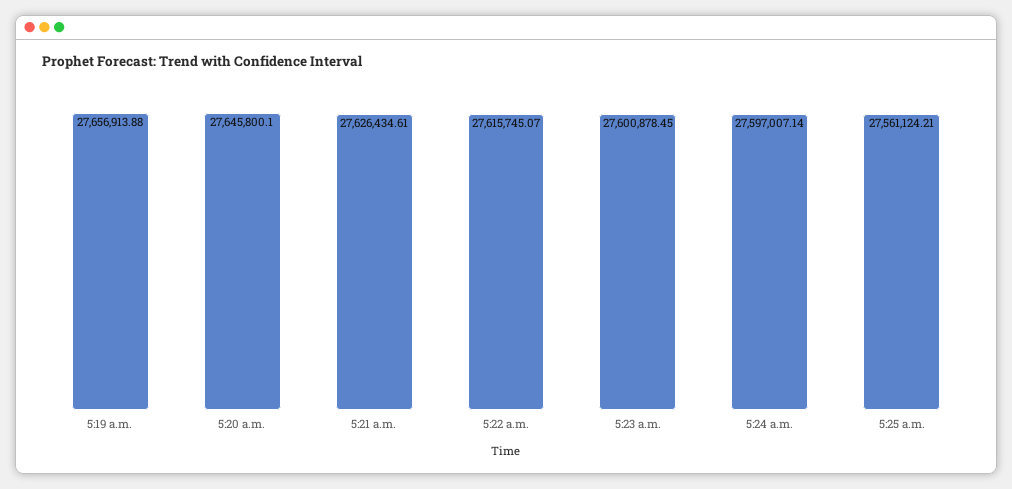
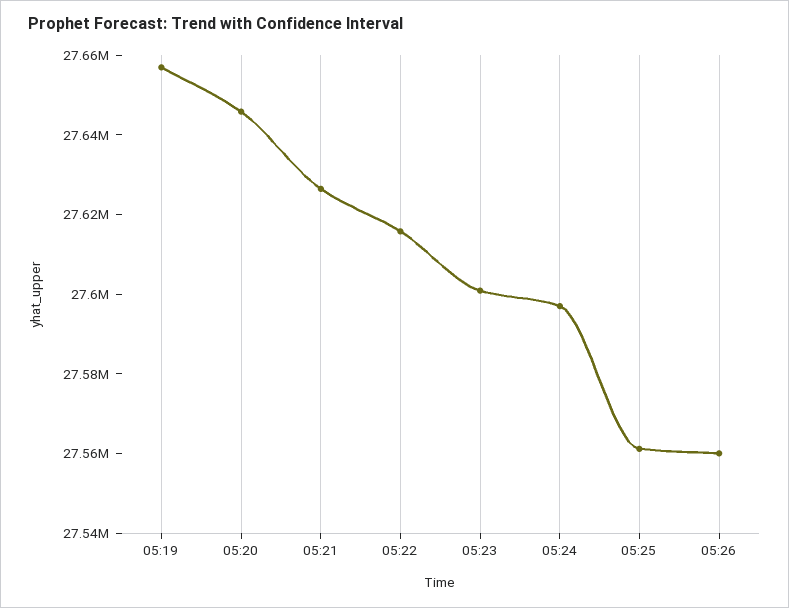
05:26: none -> 27560000

